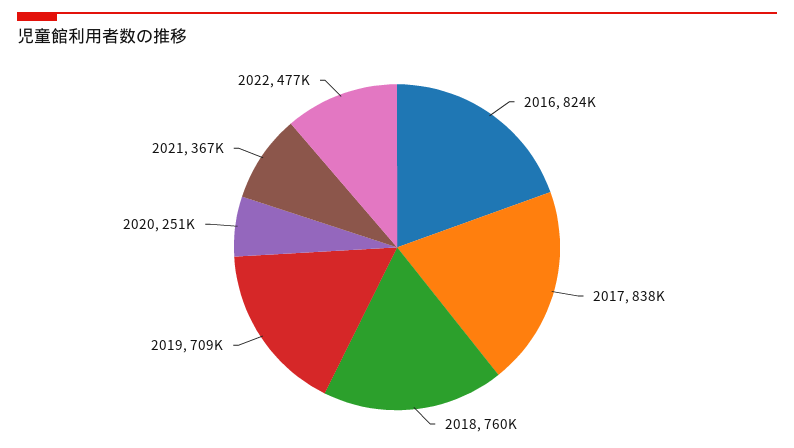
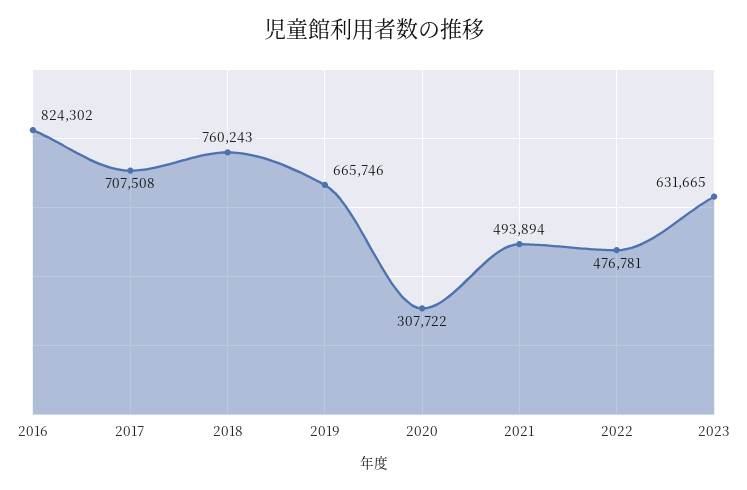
2017: 838000 -> 707508
2019: 709000 -> 665746
2020: 251000 -> 307722
2021: 367000 -> 493894
2023: none -> 631665

